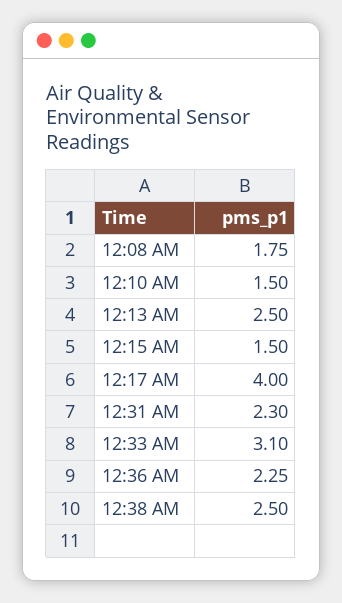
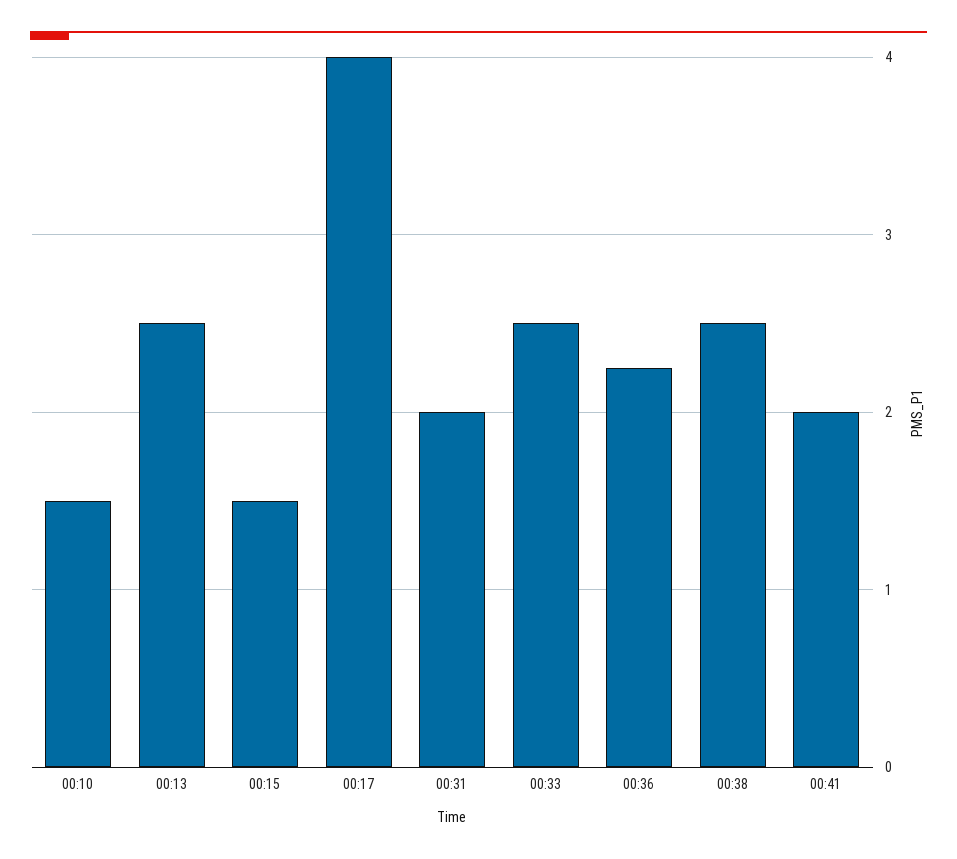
12:08 AM: 1.75 -> none
12:31 AM: 2.3 -> 2
12:33 AM: 3.1 -> 2.5
00:41: none -> 2

